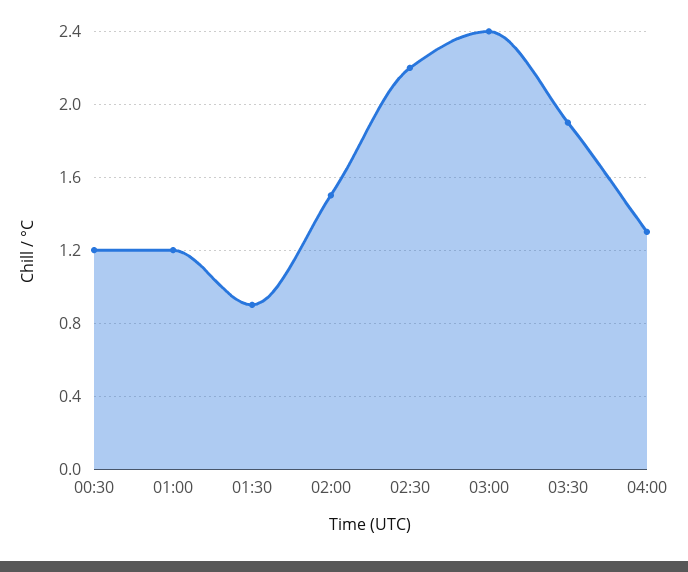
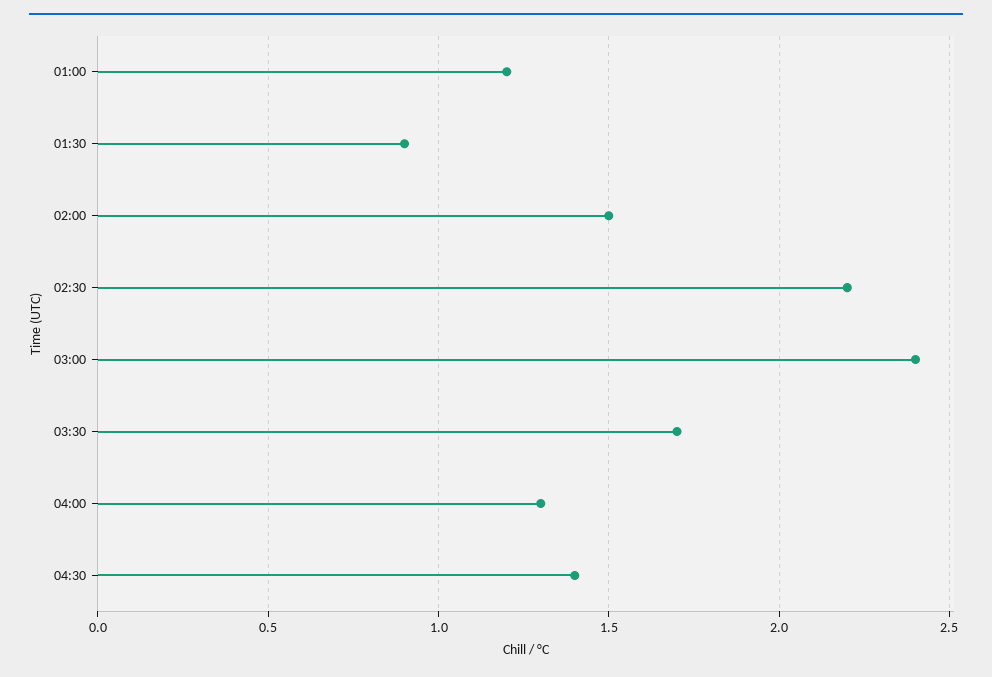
00:30: 1.2 -> none
03:30: 1.9 -> 1.7
04:30: none -> 1.4

